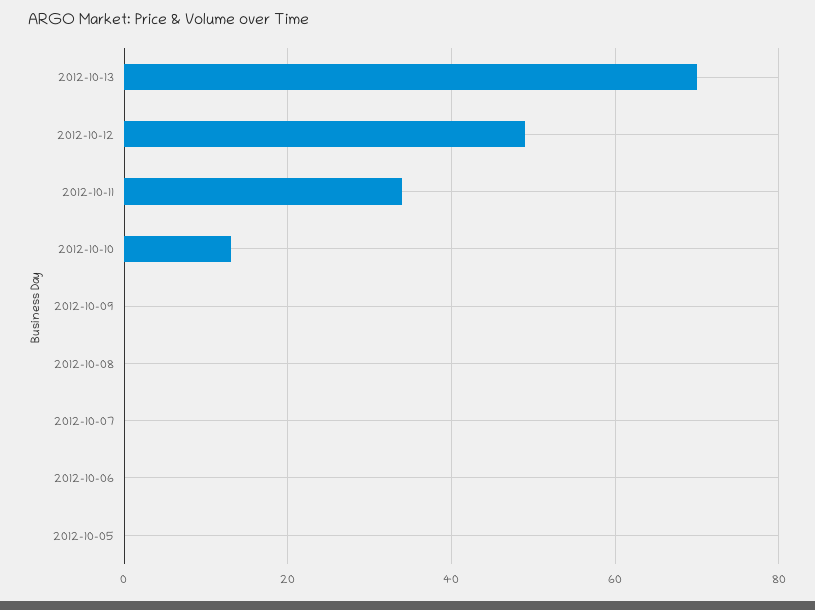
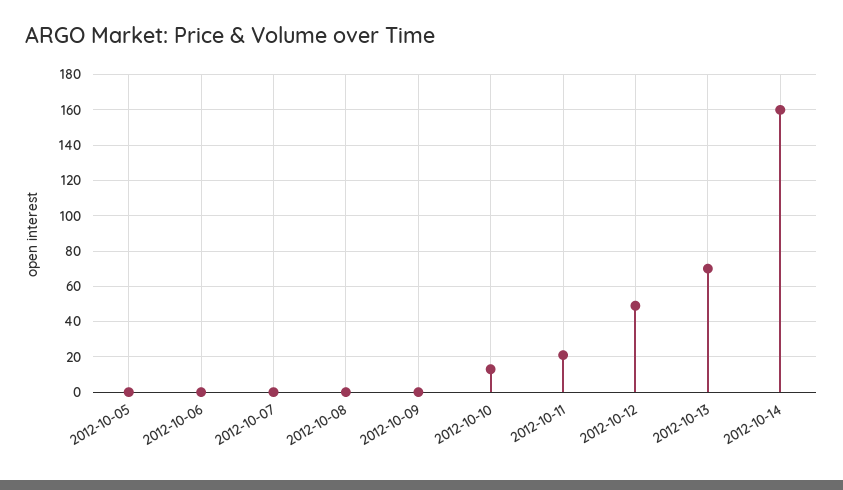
2012-10-11: 35 -> 20
2012-10-14: none -> 160

